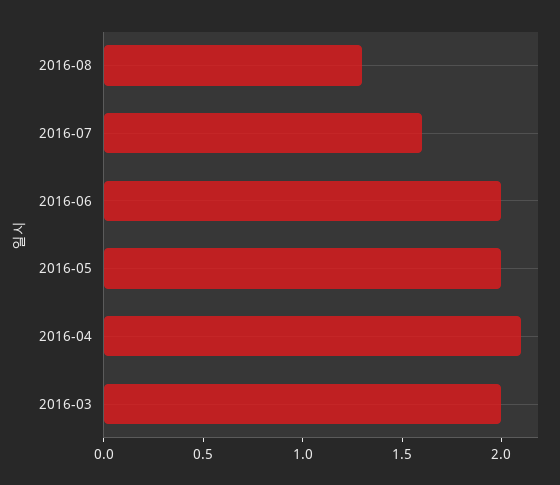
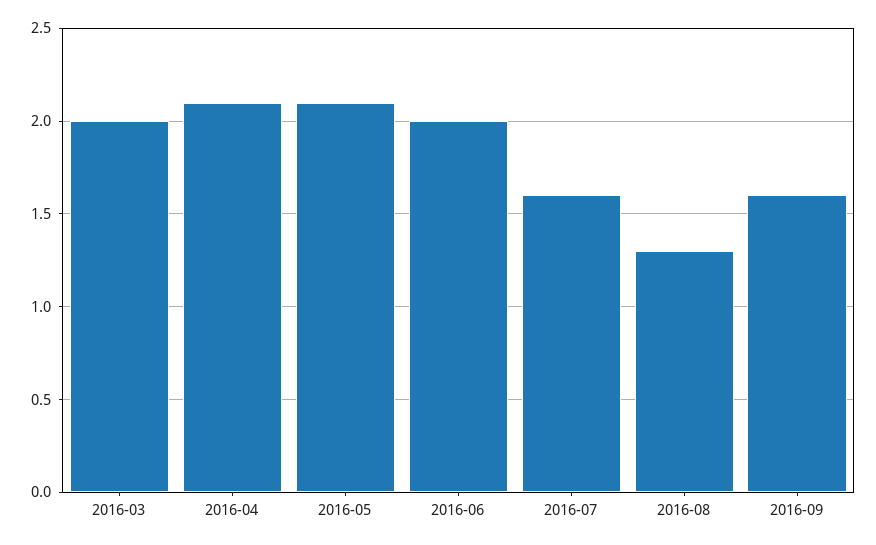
2016-05: 2 -> 2.1
2016-09: none -> 1.6

